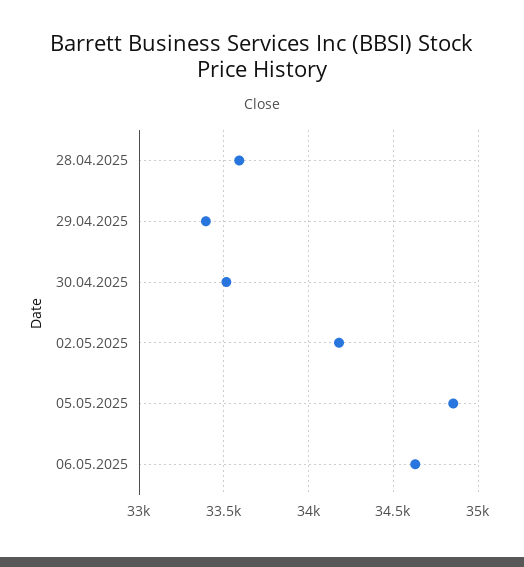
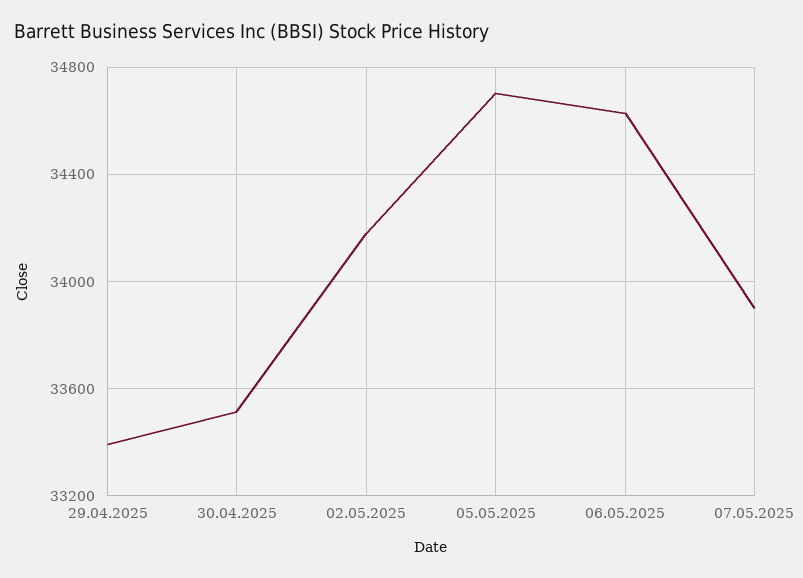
28.04.2025: 33600 -> none
05.05.2025: 34850 -> 34700
07.05.2025: none -> 33900

